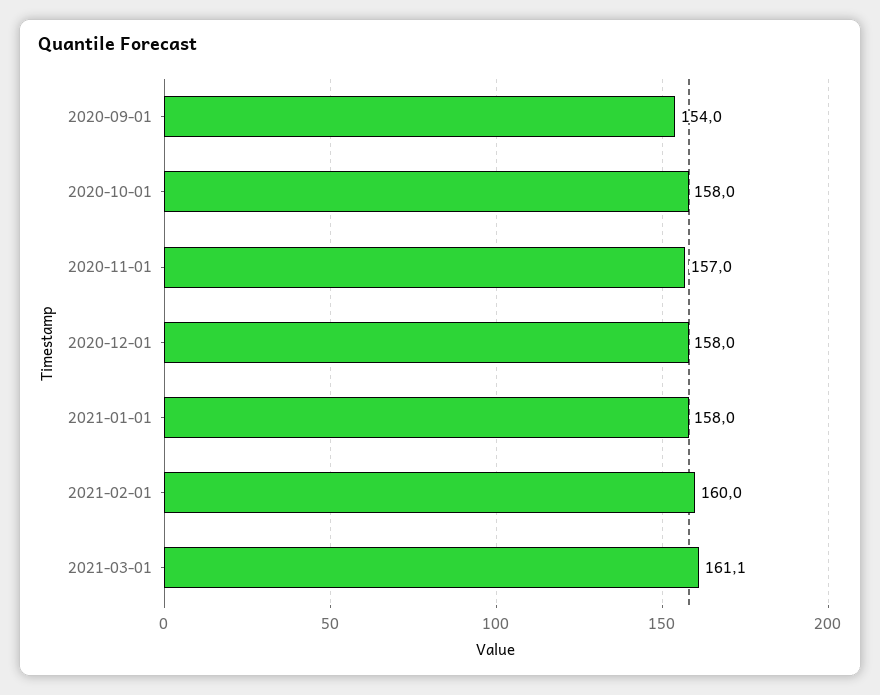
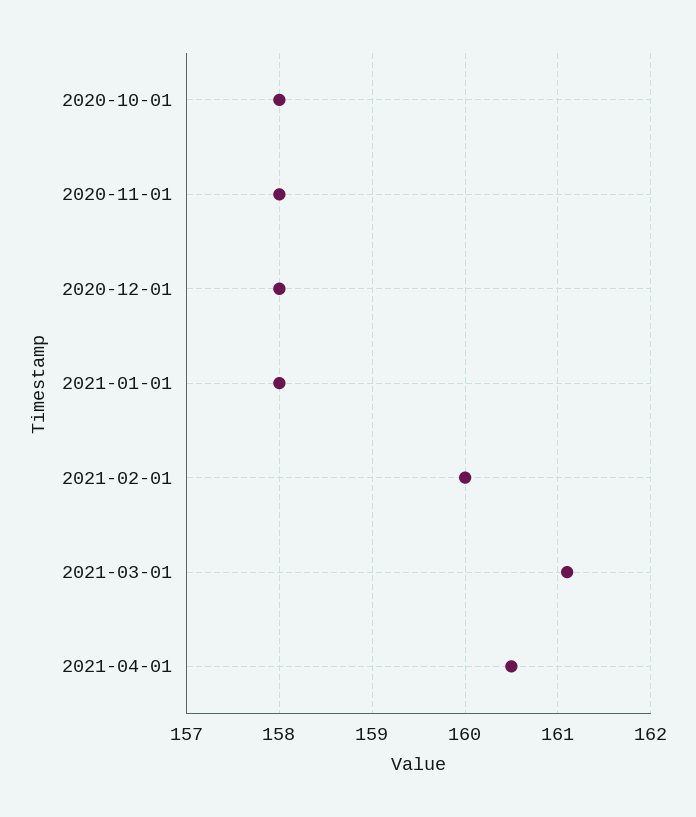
2020-09-01: 154 -> none
2020-11-01: 157 -> 158
2021-04-01: none -> 160.5

